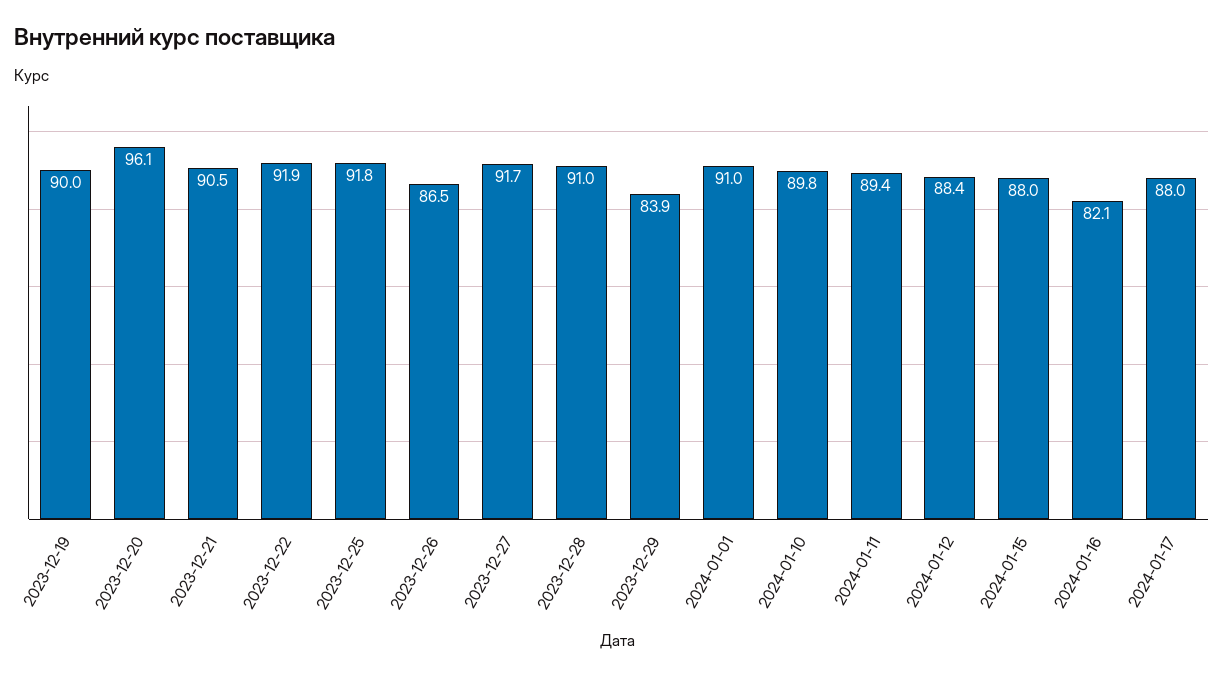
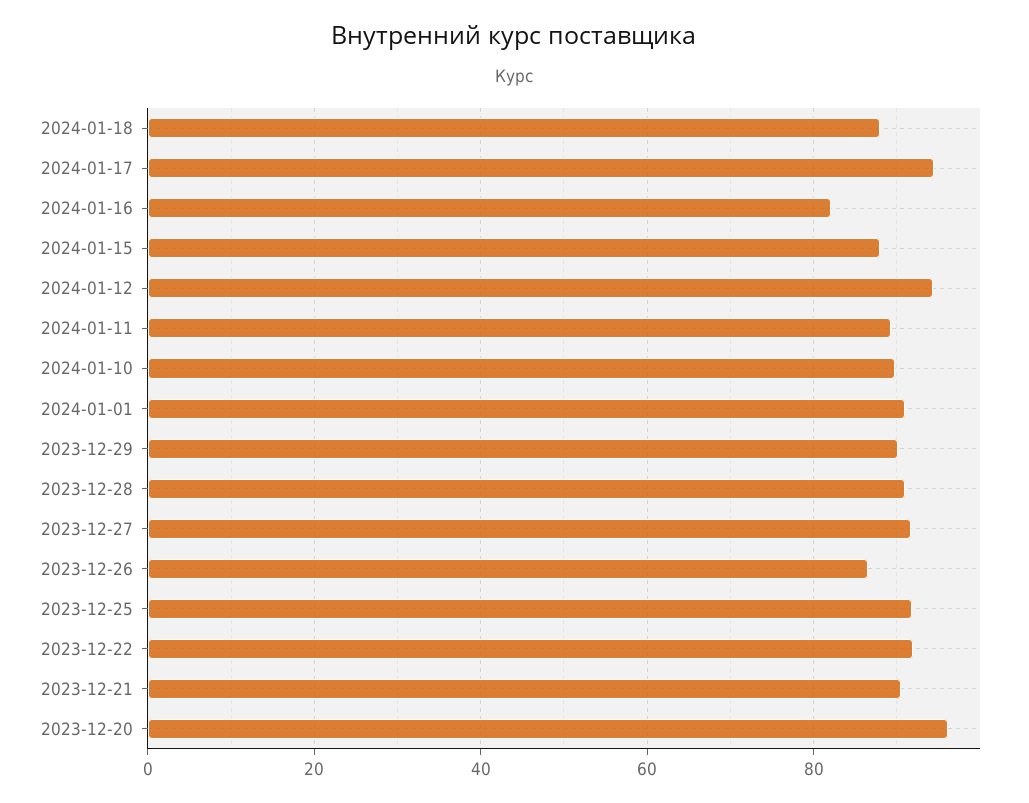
2023-12-19: 90 -> none
2023-12-29: 83.9 -> 90
2024-01-12: 88.4 -> 94
2024-01-17: 88 -> 94
2024-01-18: none -> 88

